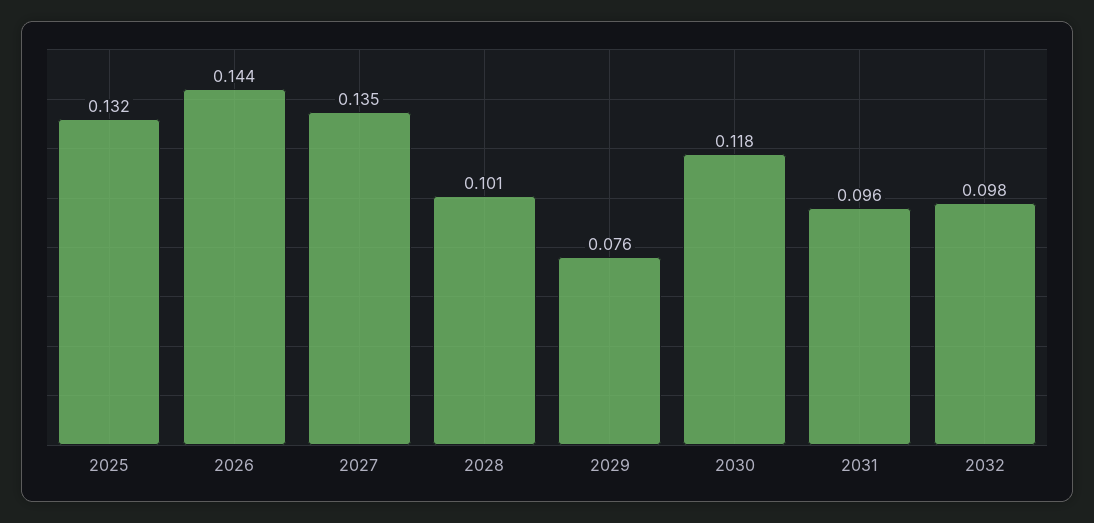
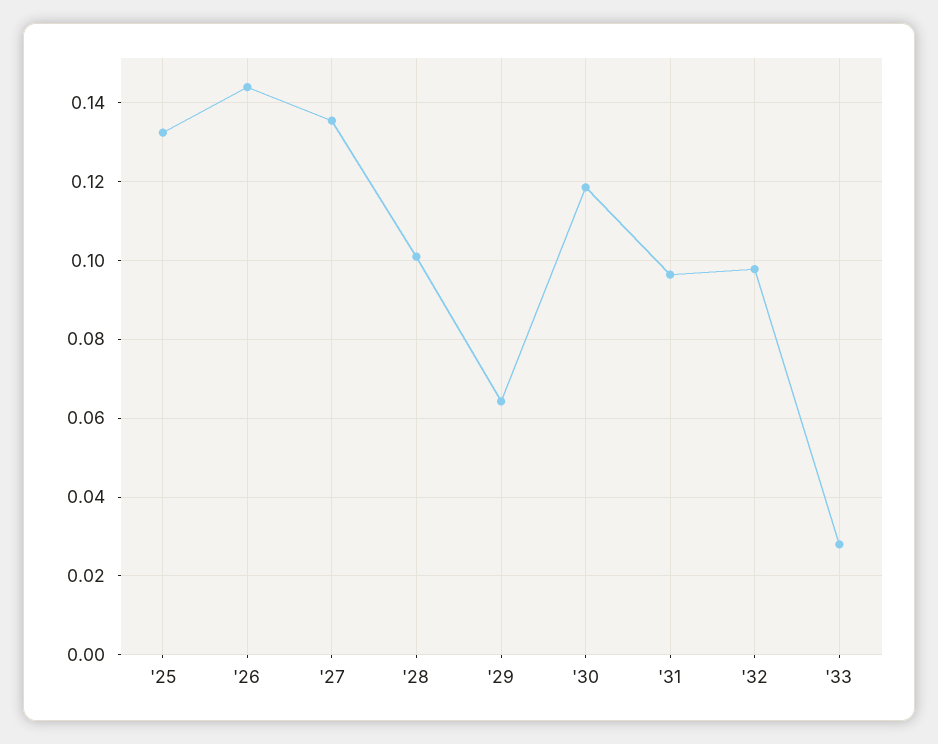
2029: 0.076 -> 0.064
'33: none -> 0.028

